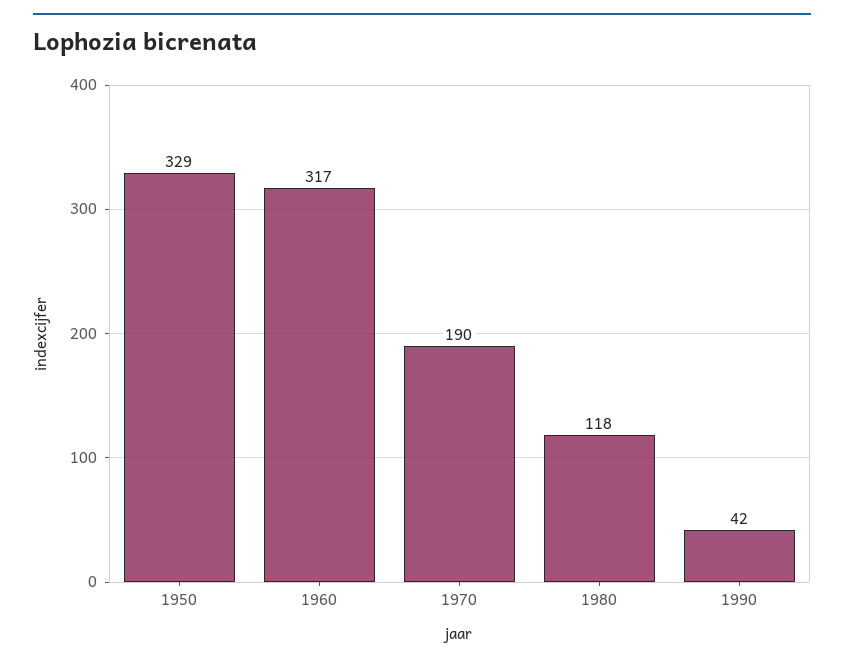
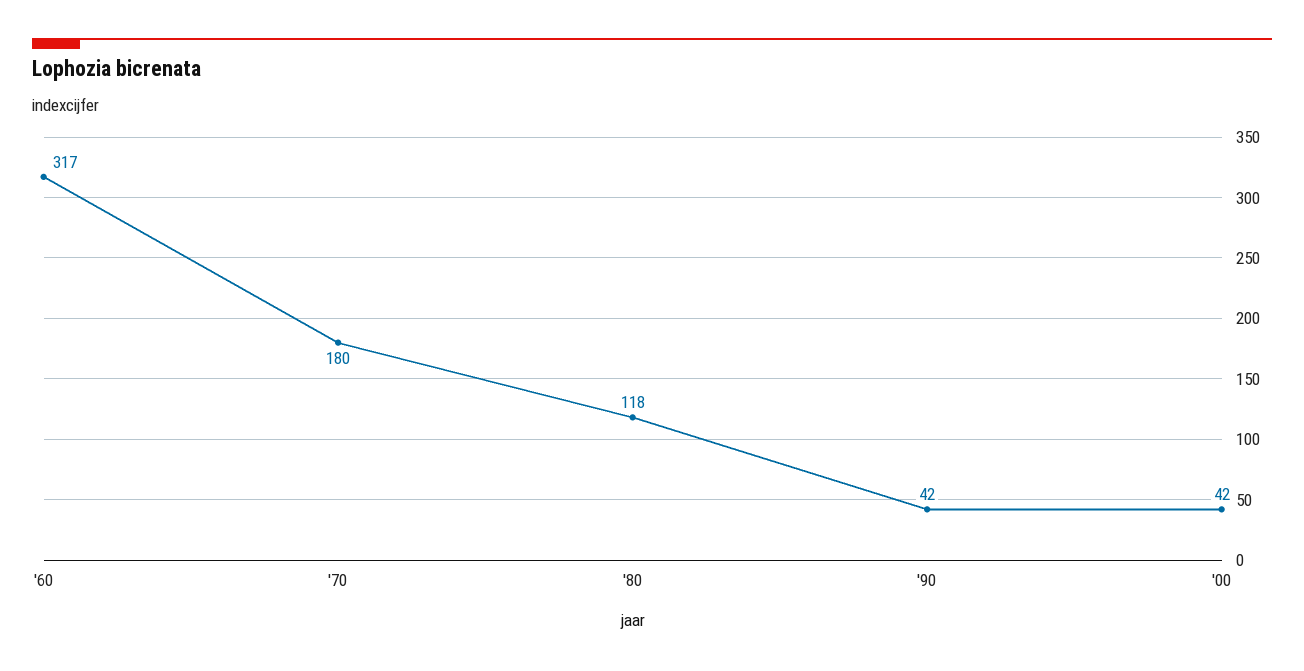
1950: 329 -> none
1970: 190 -> 180
'00: none -> 42

